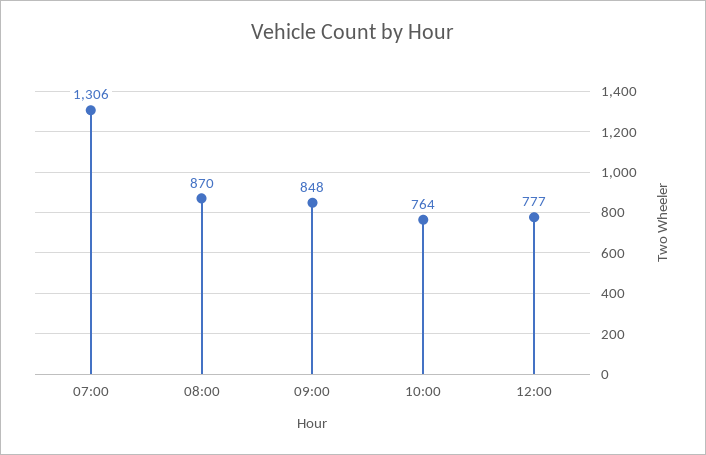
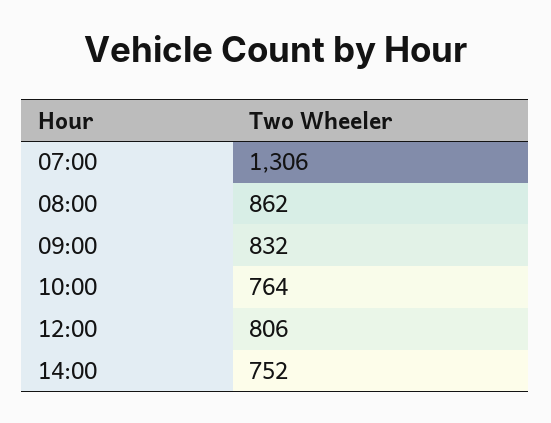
08:00: 870 -> 862
09:00: 848 -> 832
12:00: 777 -> 806
14:00: none -> 752

